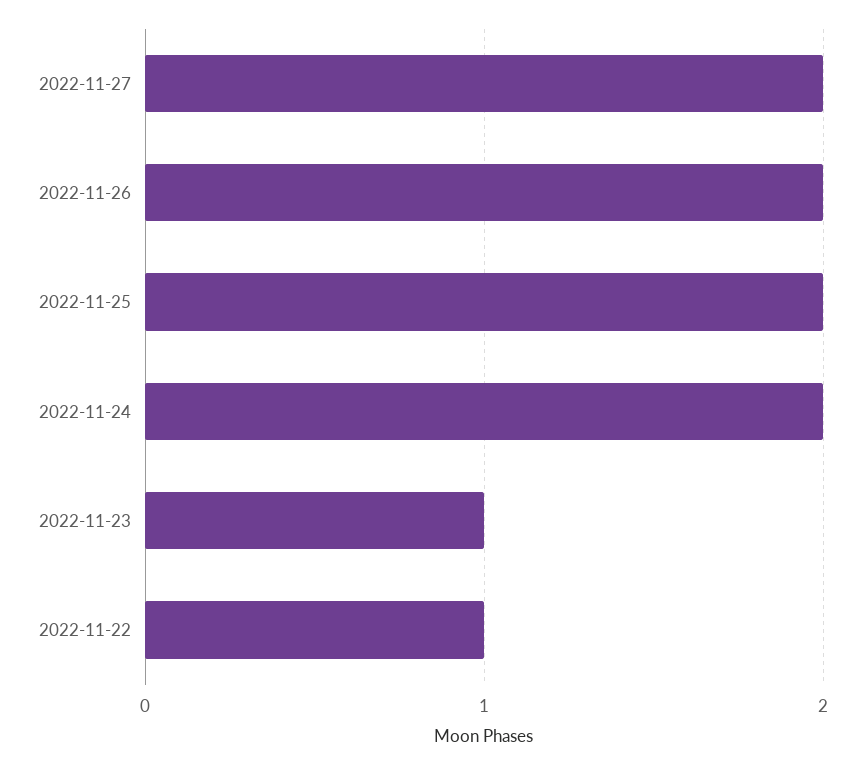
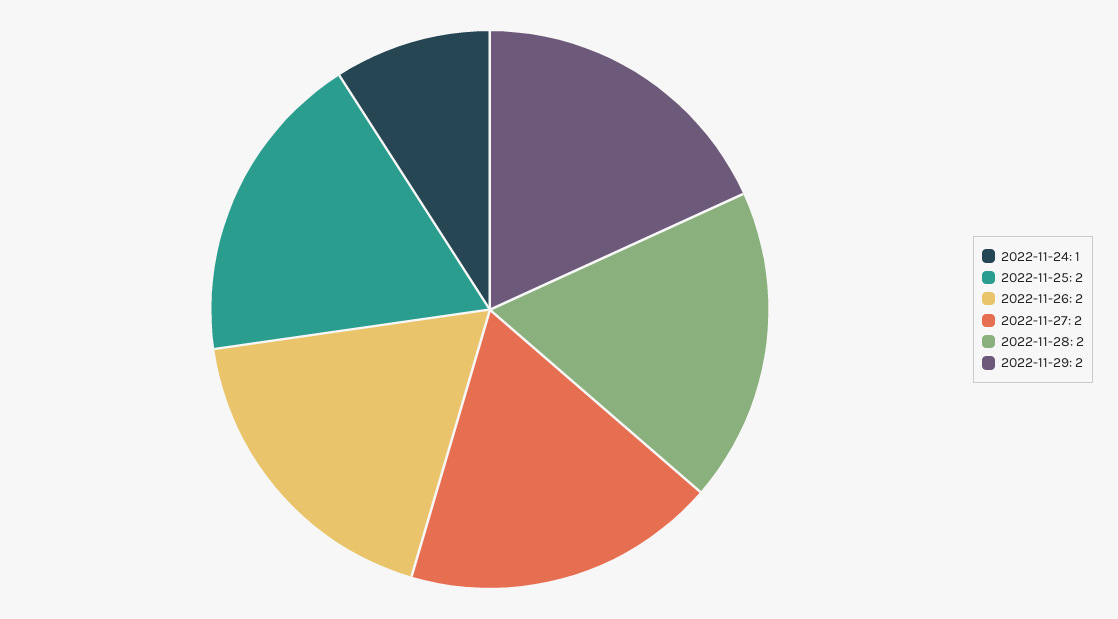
2022-11-24: 2 -> 1
2022-11-23: 1 -> none
2022-11-22: 1 -> none
2022-11-28: none -> 2
2022-11-29: none -> 2

